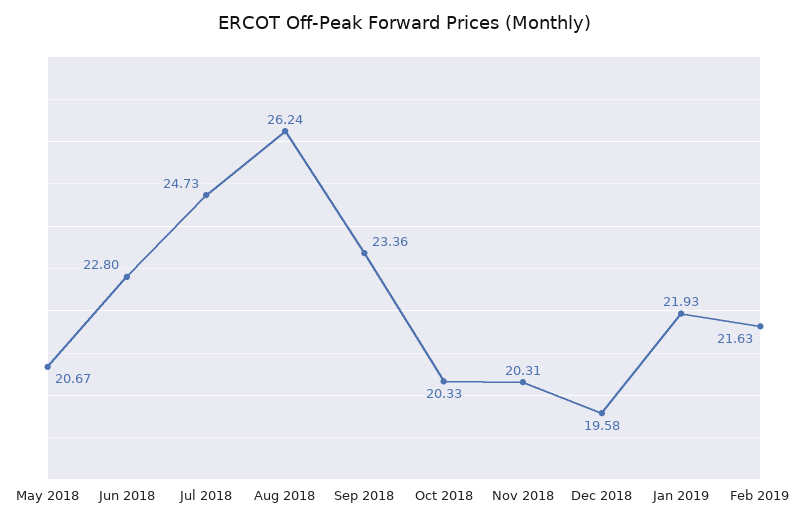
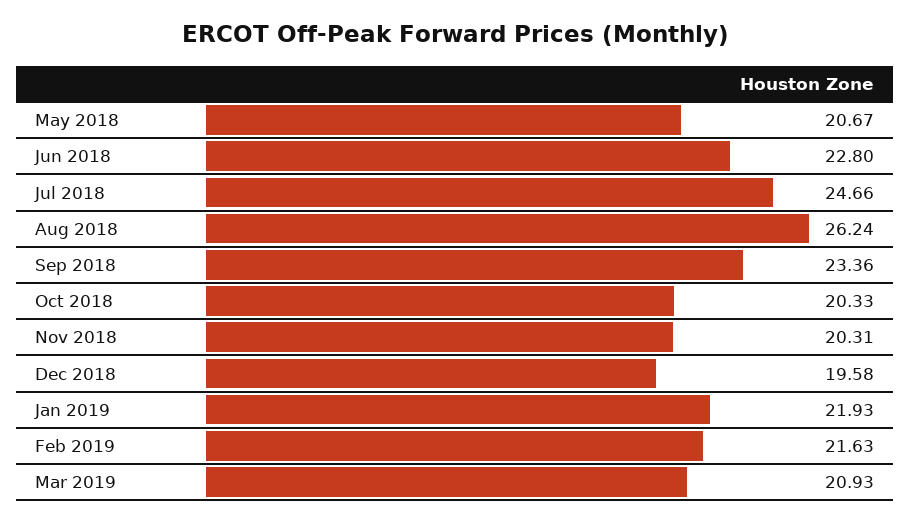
Jul 2018: 24.73 -> 24.66
Mar 2019: none -> 20.93

